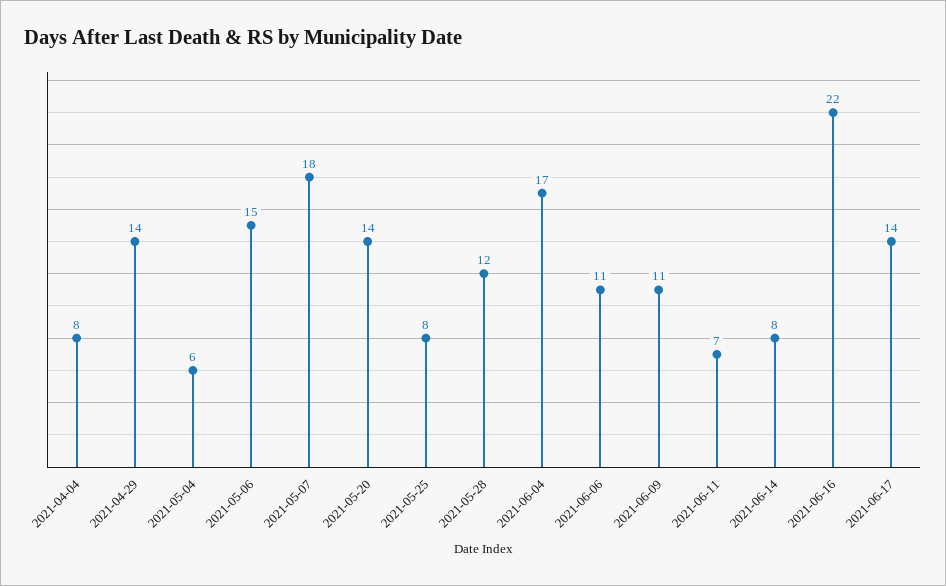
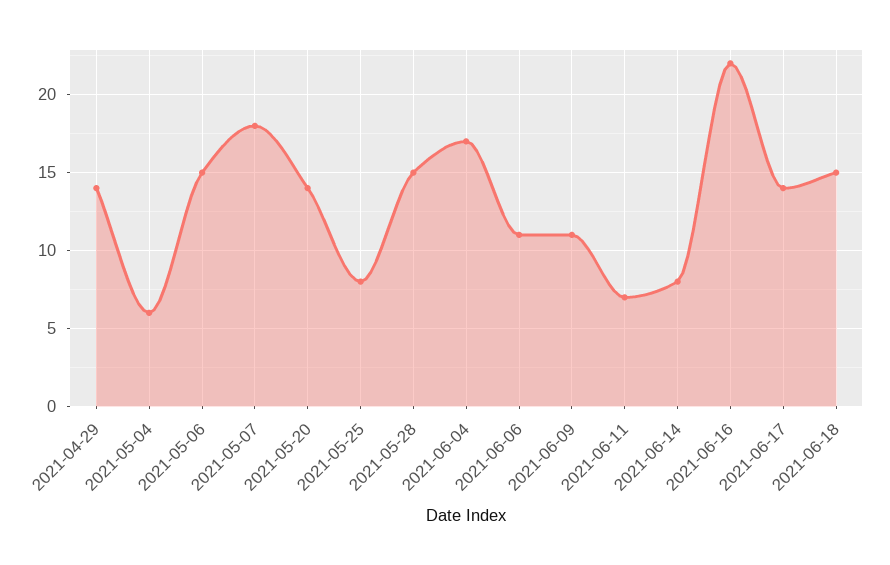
2021-04-04: 8 -> none
2021-05-28: 12 -> 15
2021-06-18: none -> 15

